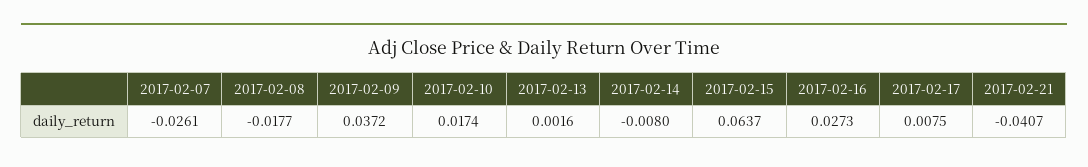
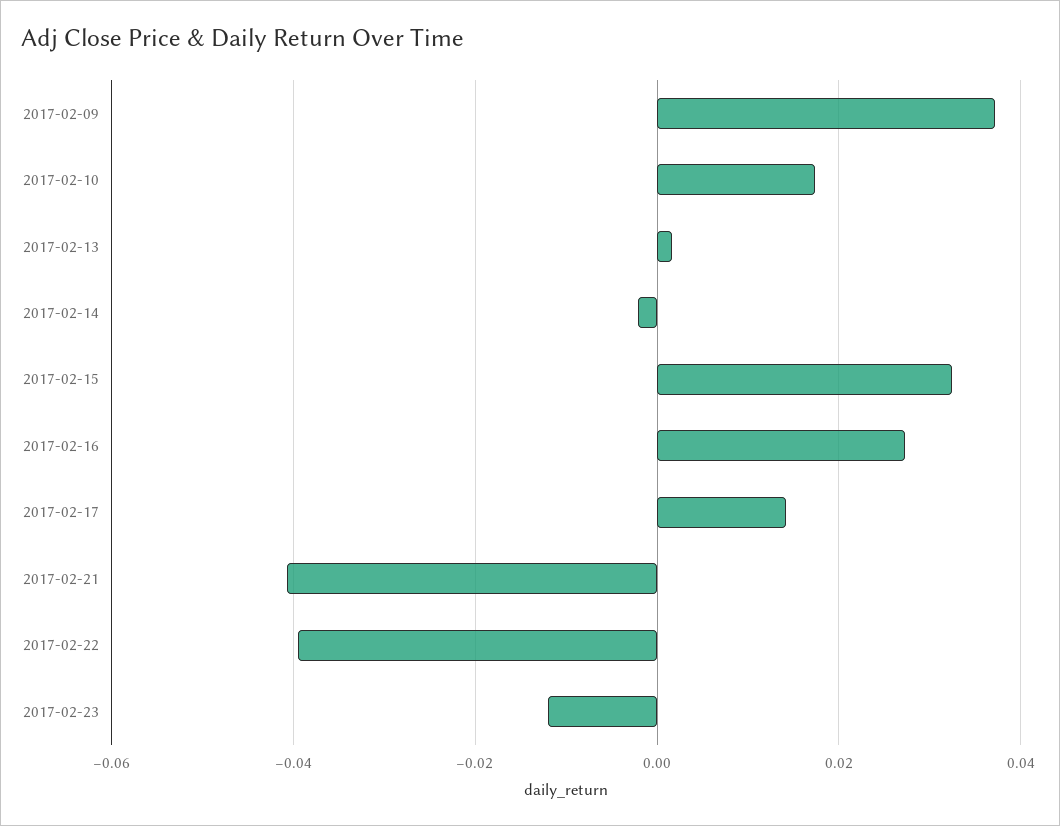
2017-02-07: -0.0261 -> none
2017-02-08: -0.0177 -> none
2017-02-14: -0.008 -> -0.002
2017-02-15: 0.0637 -> 0.032
2017-02-17: 0.0075 -> 0.014
2017-02-22: none -> -0.04
2017-02-23: none -> -0.012

